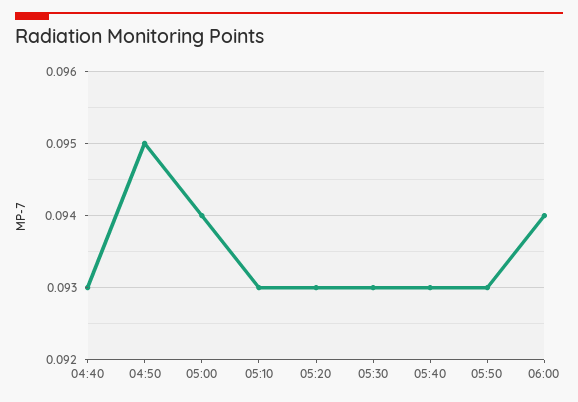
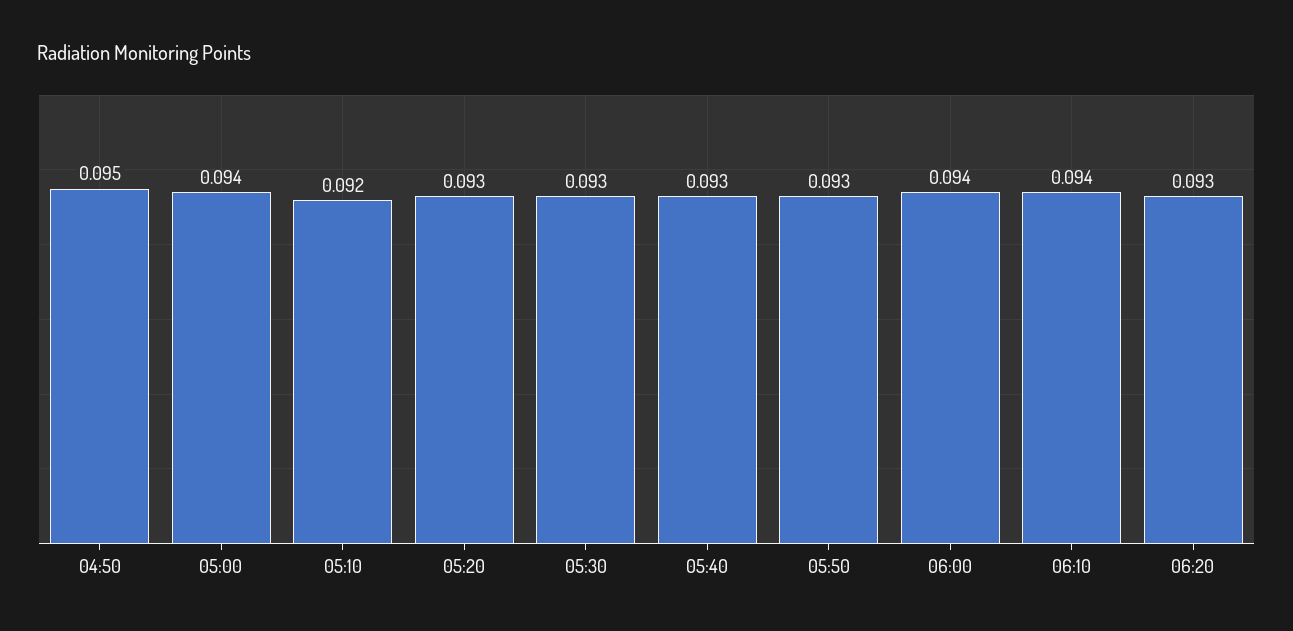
04:40: 0.093 -> none
05:10: 0.093 -> 0.092
06:10: none -> 0.094
06:20: none -> 0.093

